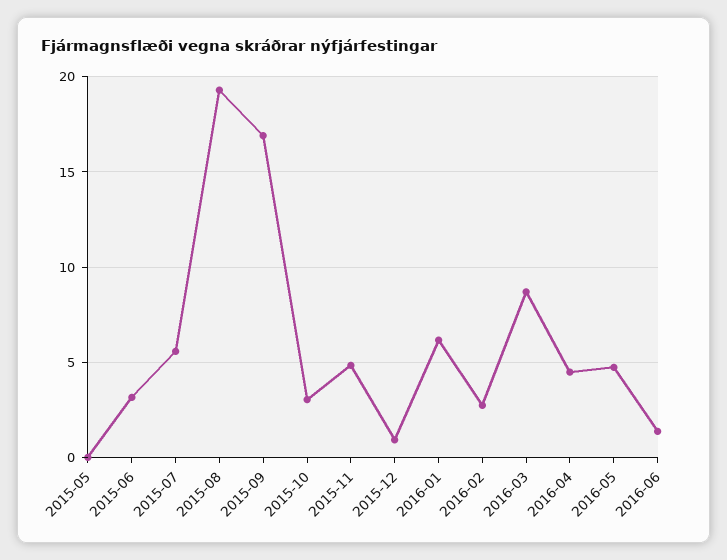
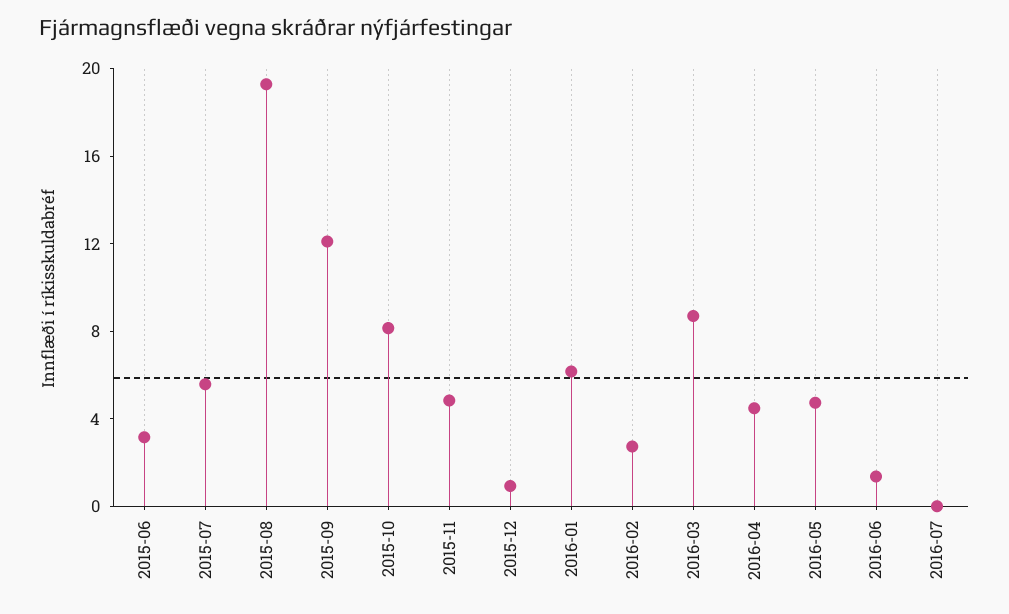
2015-05: 0 -> none
2015-09: 17 -> 12
2015-10: 3 -> 8
2016-07: none -> 0

